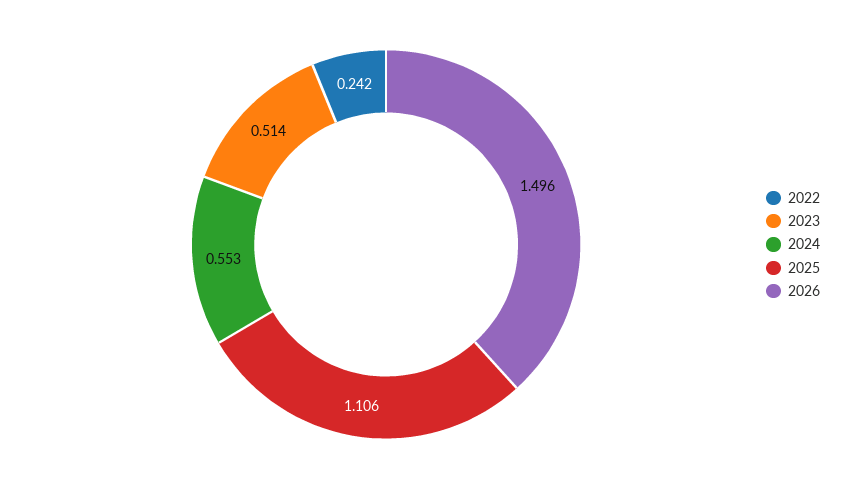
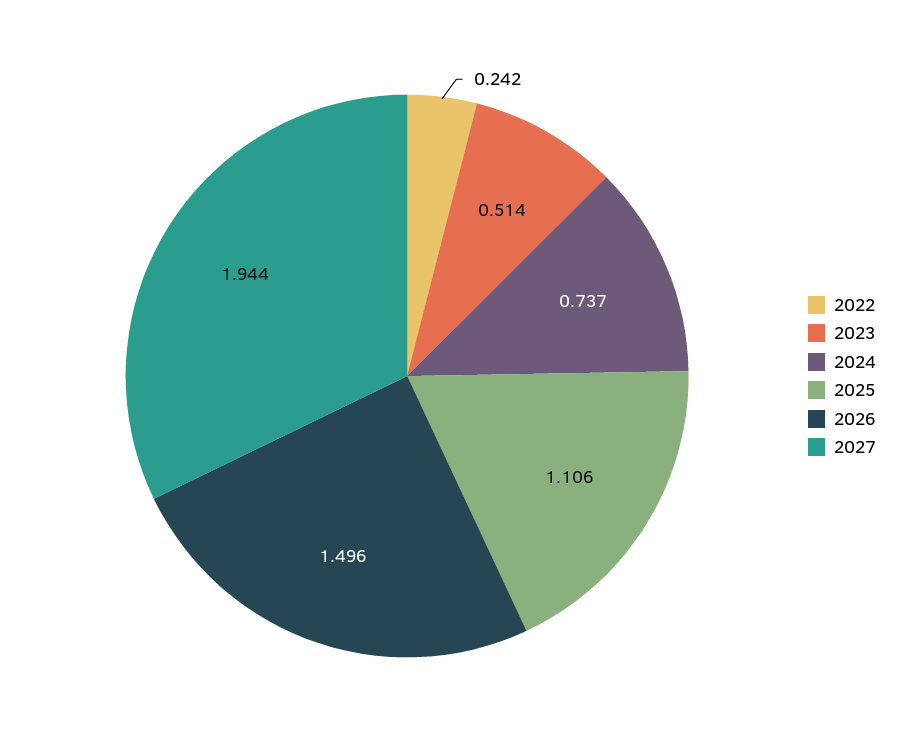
2024: 0.553 -> 0.737
2027: none -> 1.944

